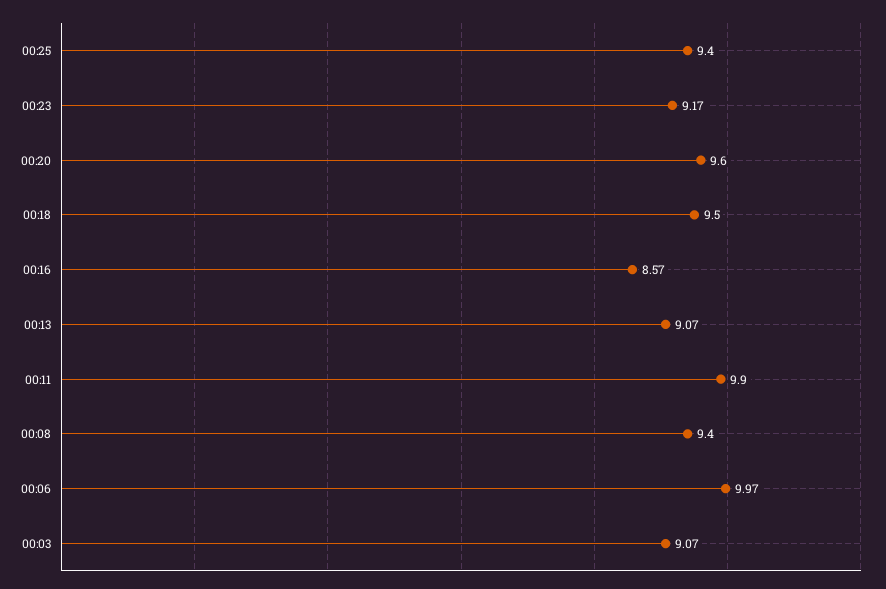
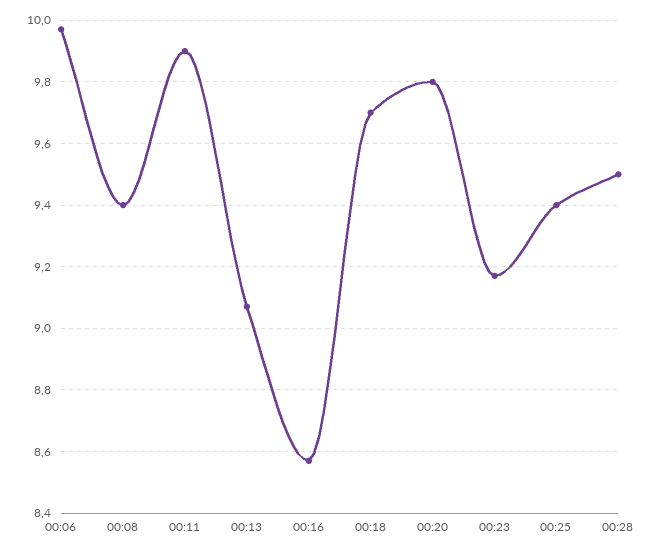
00:20: 9.6 -> 9.8
00:18: 9.5 -> 9.7
00:03: 9.07 -> none
00:28: none -> 9.5

